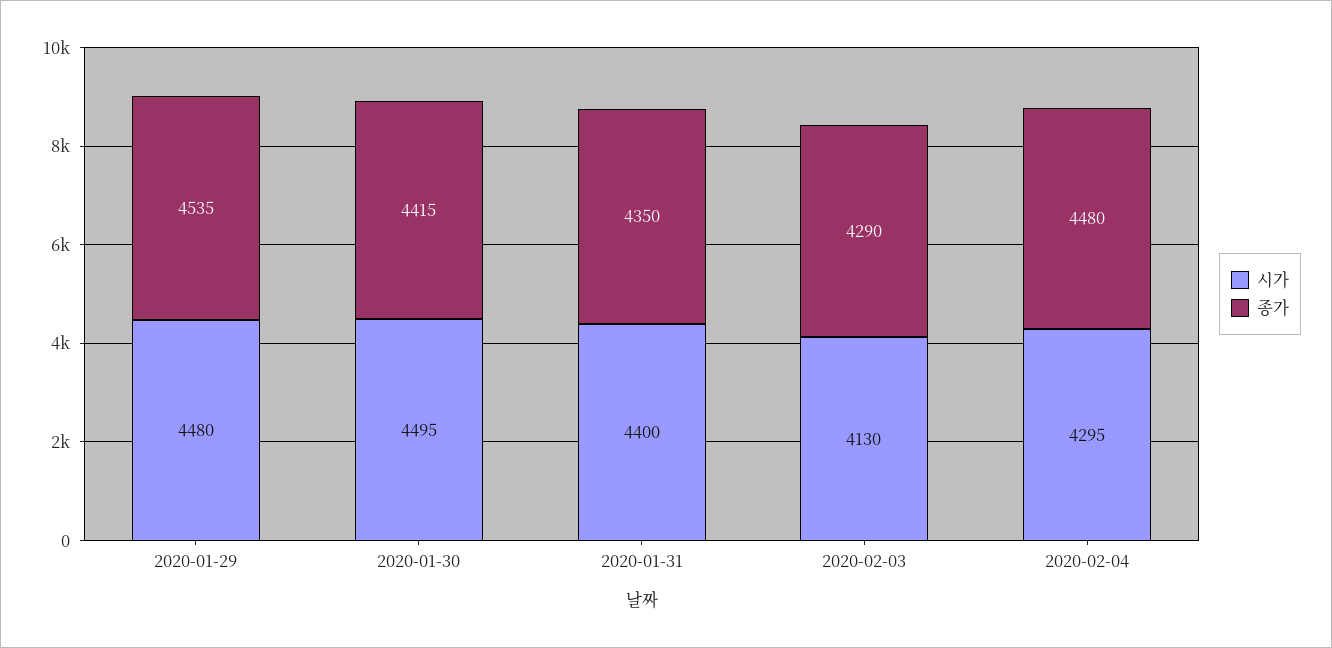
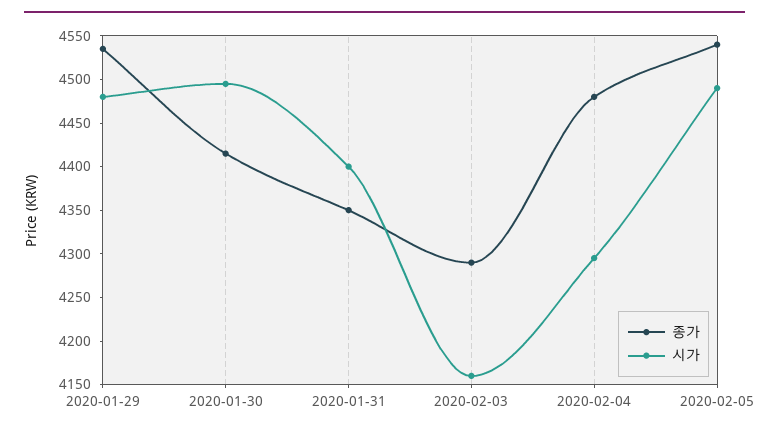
시가, 2020-02-03: 4130 -> 4160
종가, 2020-02-05: none -> 4540
시가, 2020-02-05: none -> 4490

